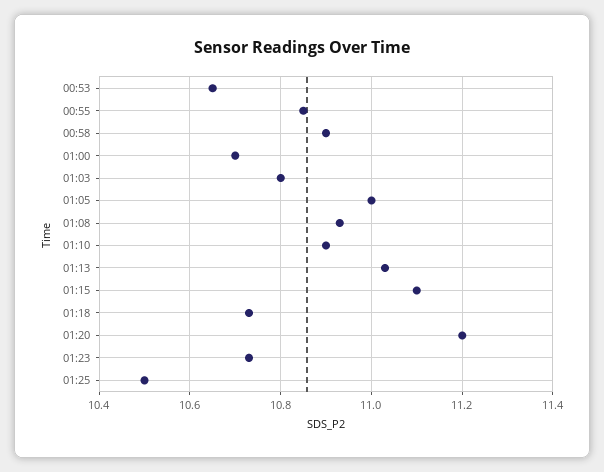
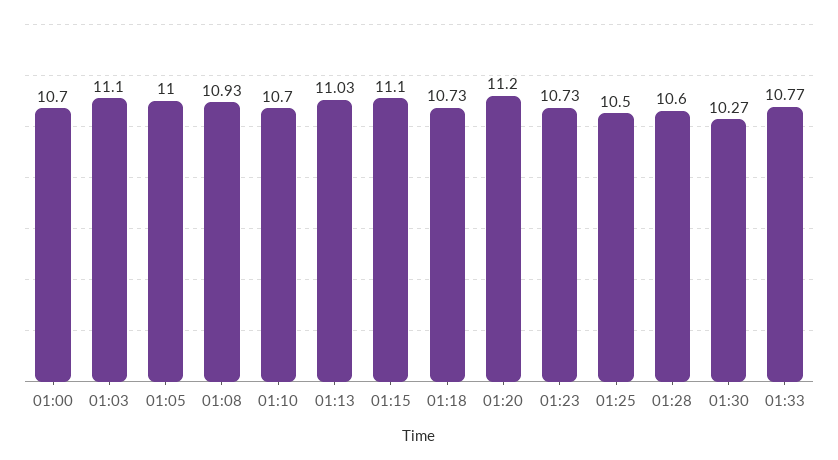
00:53: 10.65 -> none
00:55: 10.85 -> none
00:58: 10.9 -> none
01:03: 10.8 -> 11.1
01:10: 10.9 -> 10.7
01:28: none -> 10.6
01:30: none -> 10.27
01:33: none -> 10.77

